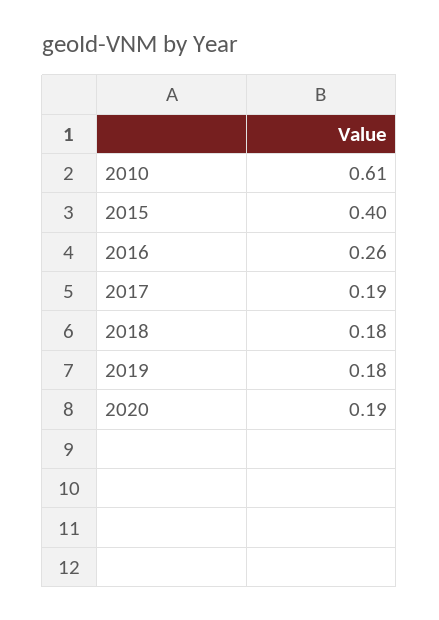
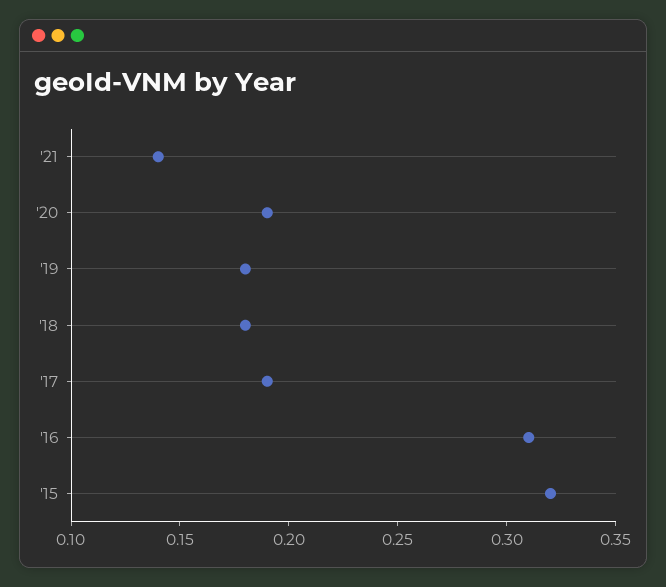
2010: 0.61 -> none
2015: 0.4 -> 0.32
2016: 0.26 -> 0.31
'21: none -> 0.14

